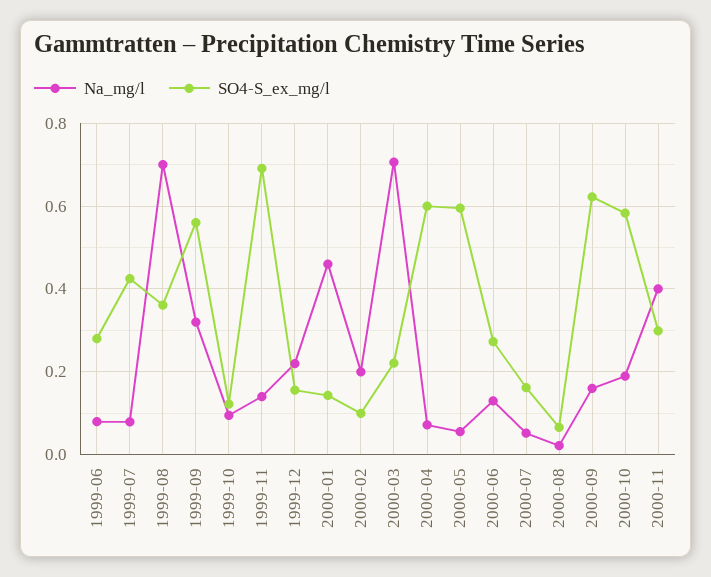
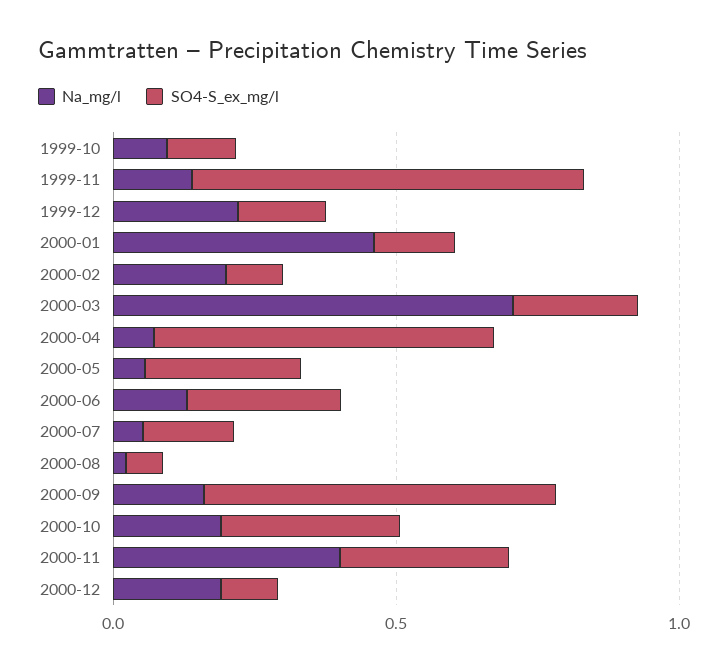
Na_mg/l, 1999-06: 0.08 -> none
SO4-S_ex_mg/l, 1999-06: 0.28 -> none
Na_mg/l, 1999-07: 0.08 -> none
SO4-S_ex_mg/l, 1999-07: 0.42 -> none
Na_mg/l, 1999-08: 0.7 -> none
SO4-S_ex_mg/l, 1999-08: 0.36 -> none
Na_mg/l, 1999-09: 0.32 -> none
SO4-S_ex_mg/l, 1999-09: 0.56 -> none
SO4-S_ex_mg/l, 2000-05: 0.6 -> 0.3
SO4-S_ex_mg/l, 2000-10: 0.58 -> 0.3
Na_mg/l, 2000-12: none -> 0.2
SO4-S_ex_mg/l, 2000-12: none -> 0.1

